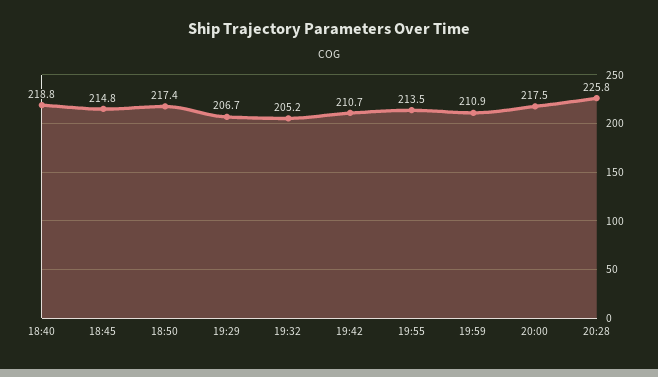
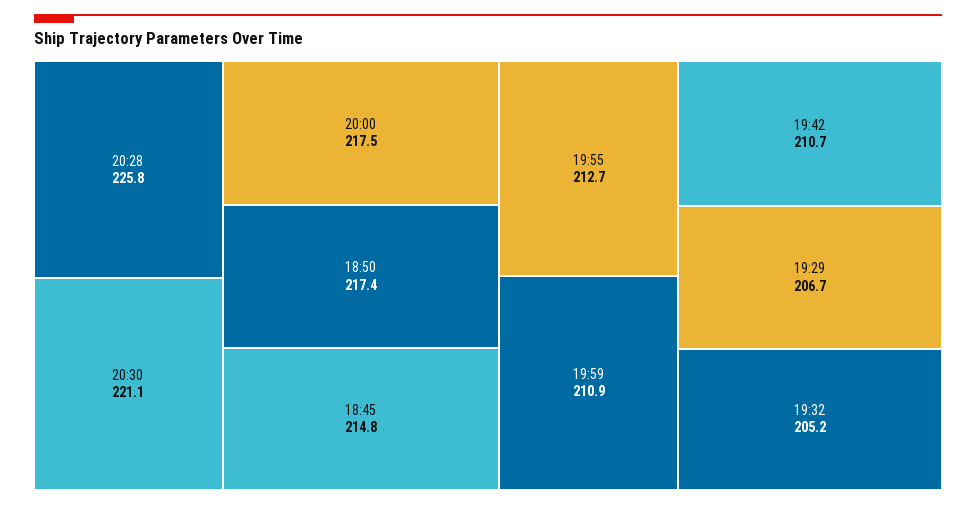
18:40: 218.8 -> none
19:55: 213.5 -> 212.7
20:30: none -> 221.1

